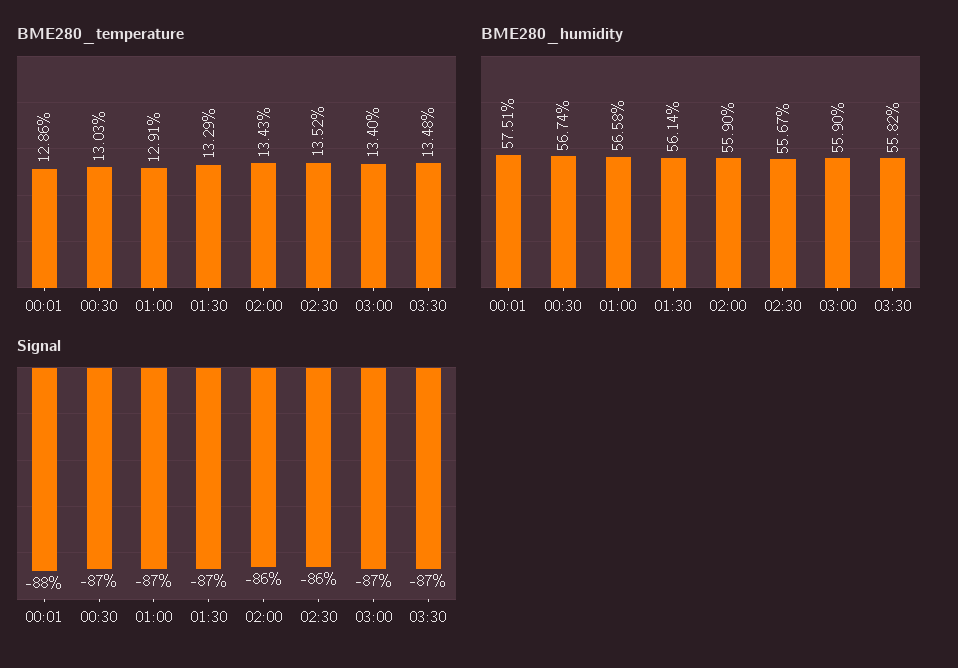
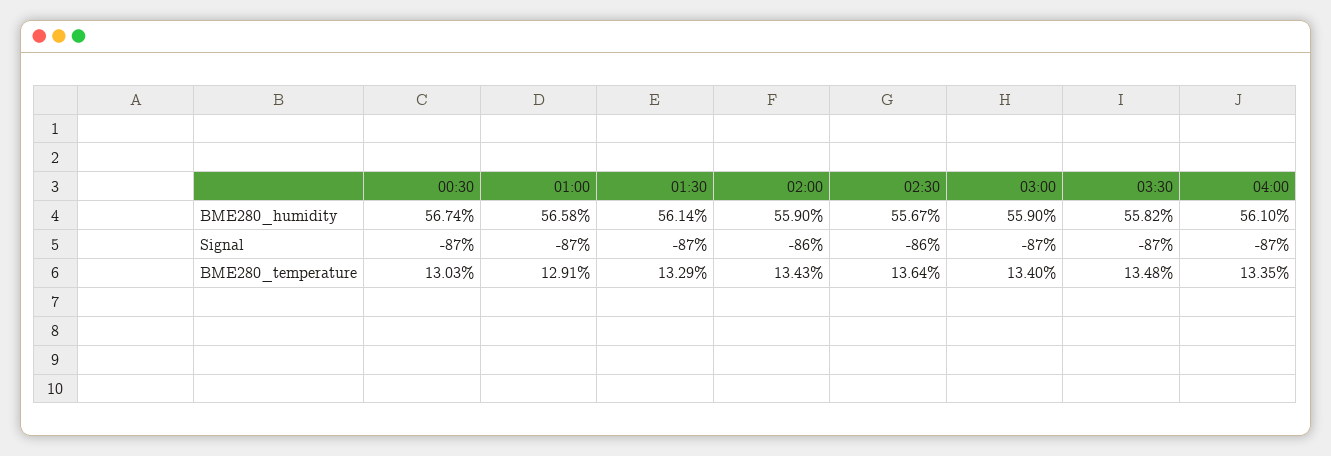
BME280_temperature, 00:01: 12.86 -> none
BME280_temperature, 02:30: 13.52 -> 13.64
BME280_humidity, 00:01: 57.51 -> none
Signal, 00:01: -88 -> none
BME280_humidity, 04:00: none -> 56.1
Signal, 04:00: none -> -87
BME280_temperature, 04:00: none -> 13.35

